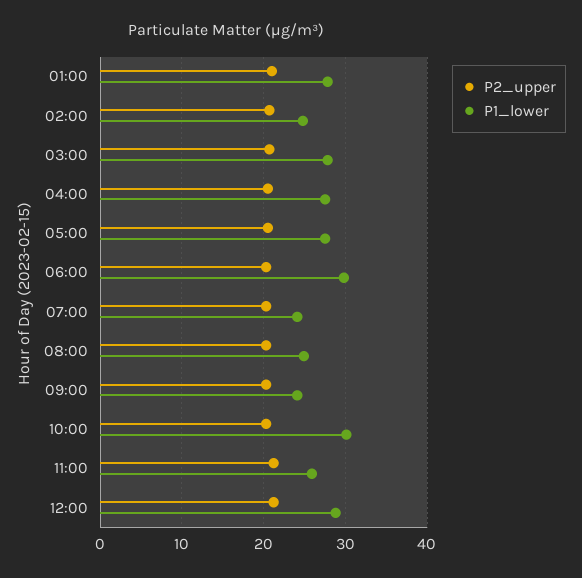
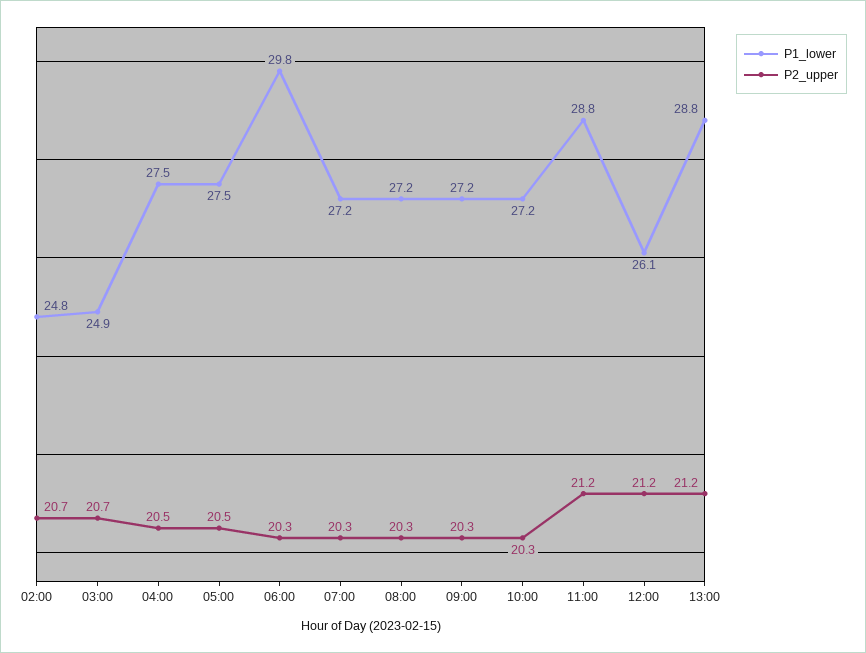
P2_upper, 01:00: 21 -> none
P1_lower, 01:00: 28 -> none
P1_lower, 03:00: 28 -> 24.9
P1_lower, 07:00: 24 -> 27.2
P1_lower, 08:00: 25 -> 27.2
P1_lower, 09:00: 24 -> 27.2
P1_lower, 10:00: 30 -> 27.2
P1_lower, 11:00: 26 -> 28.8
P1_lower, 12:00: 29 -> 26.1
P1_lower, 13:00: none -> 28.8
P2_upper, 13:00: none -> 21.2

